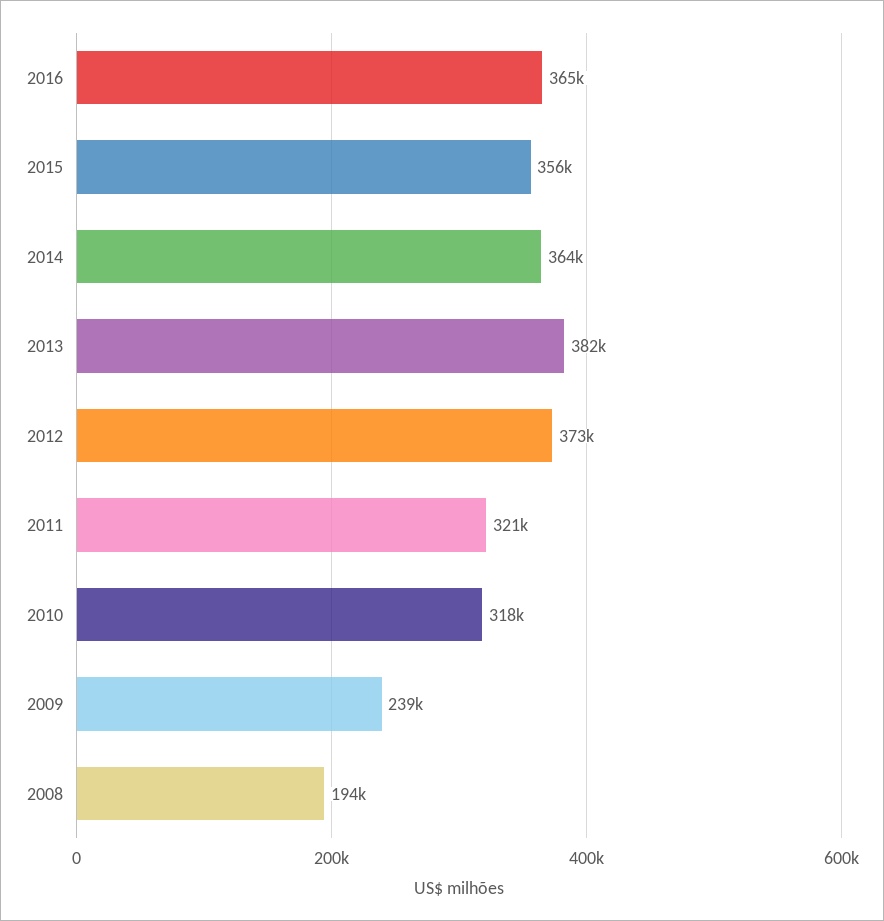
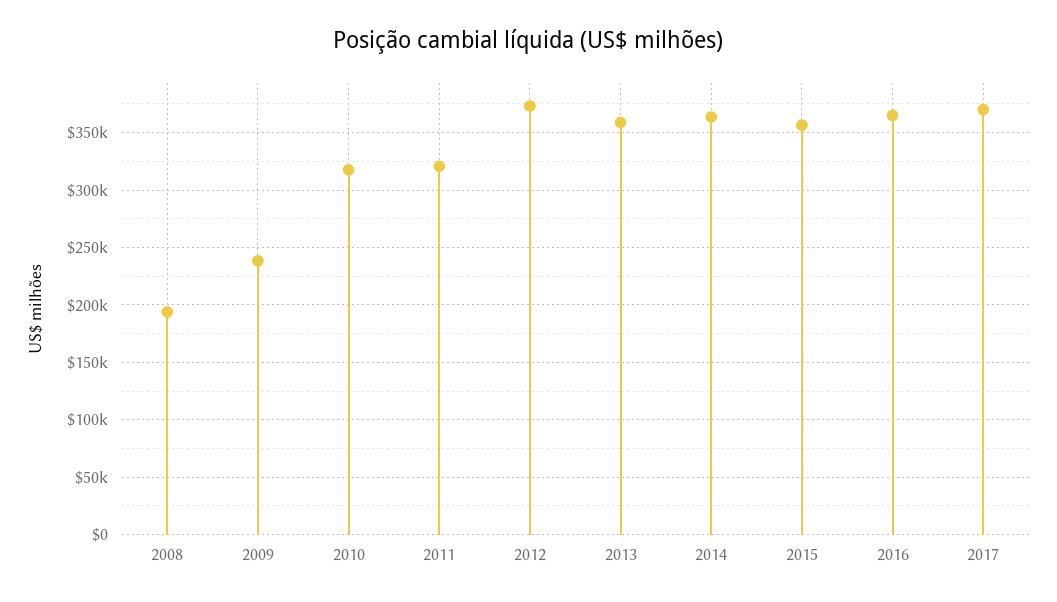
2013: 382000 -> 360000
2017: none -> 370000

